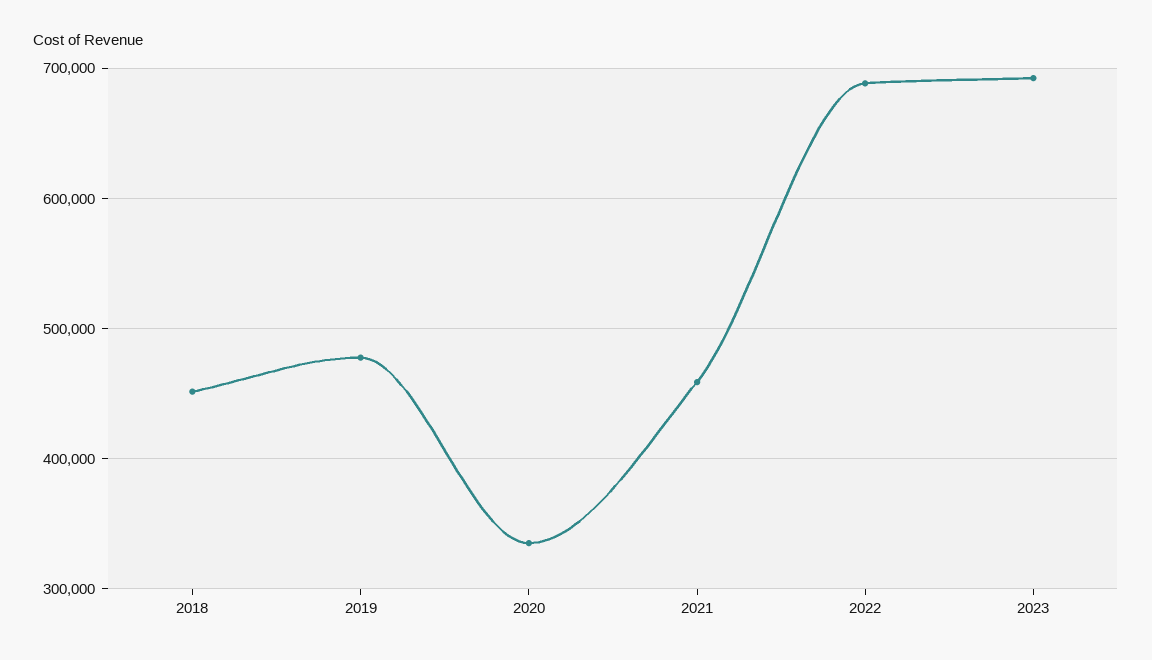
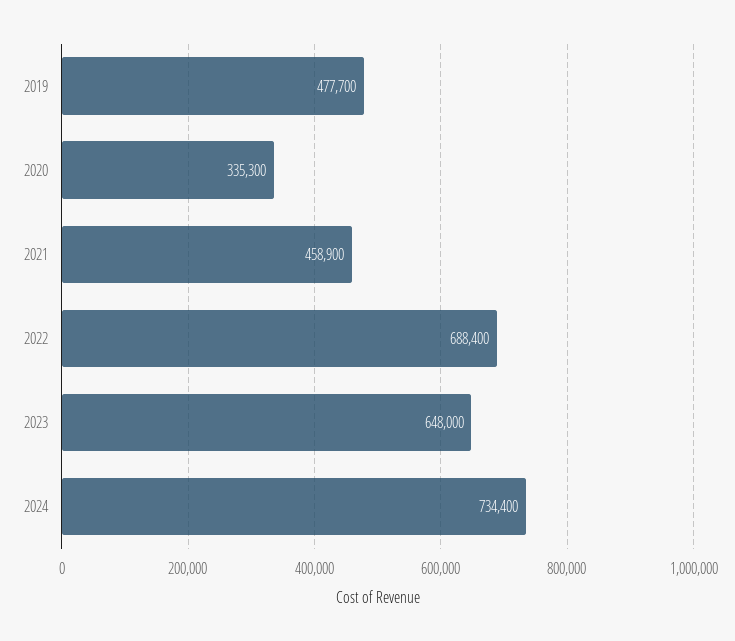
2018: 450000 -> none
2023: 690000 -> 648000
2024: none -> 734400

